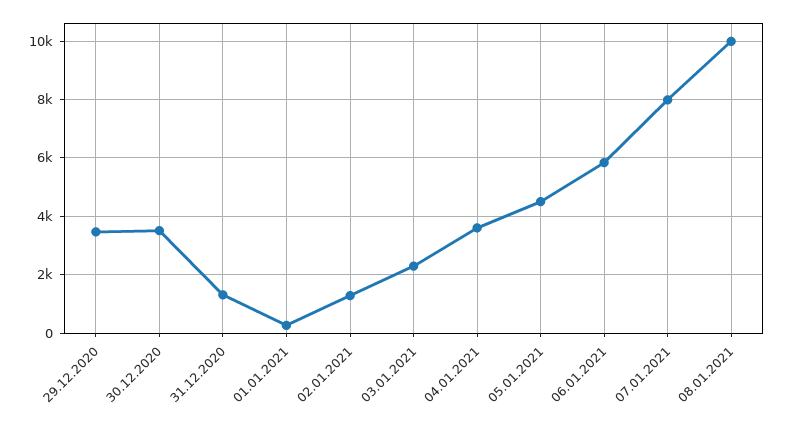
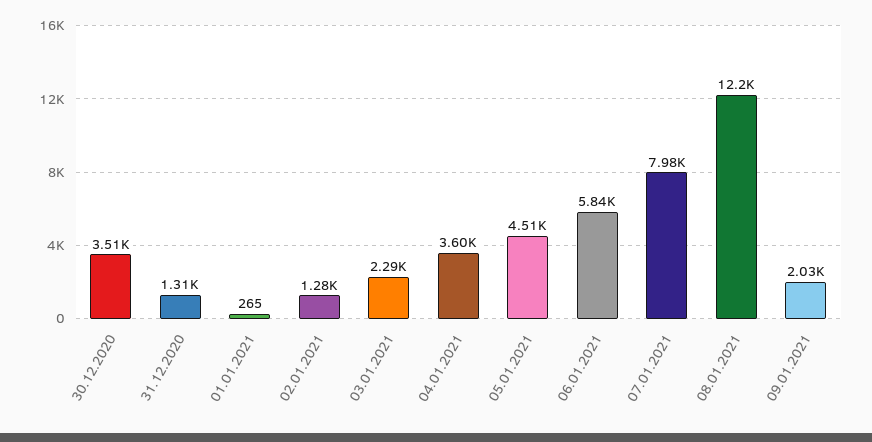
29.12.2020: 3500 -> none
08.01.2021: 10000 -> 12200
09.01.2021: none -> 2030

